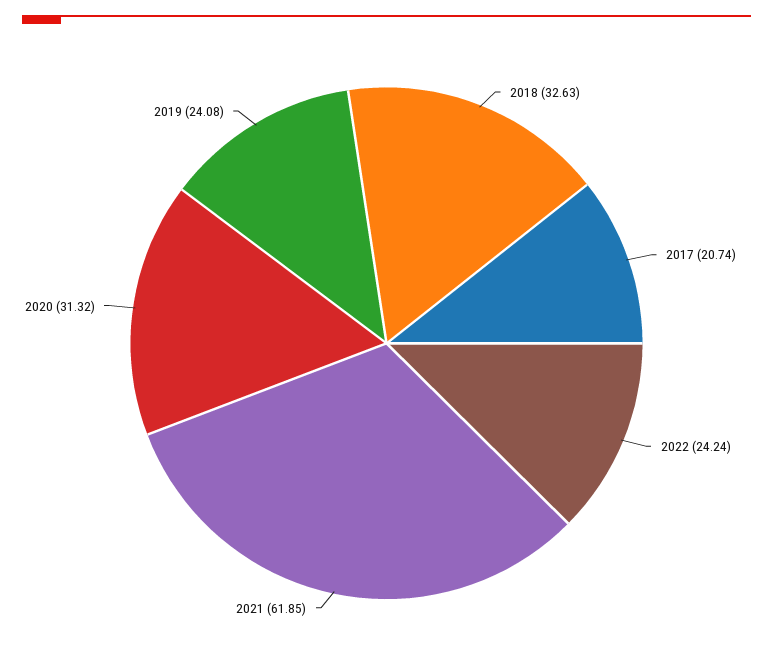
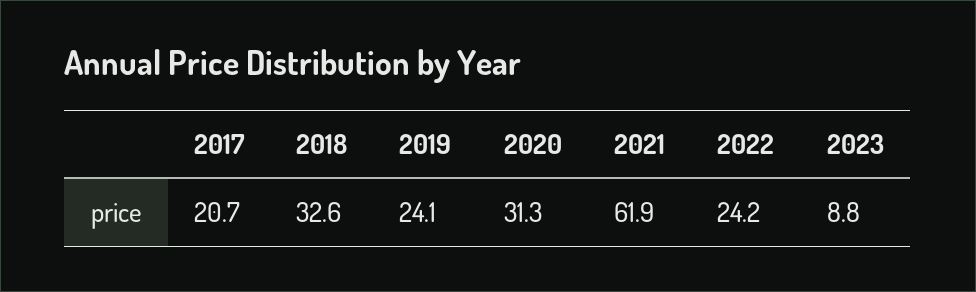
2023: none -> 8.8

